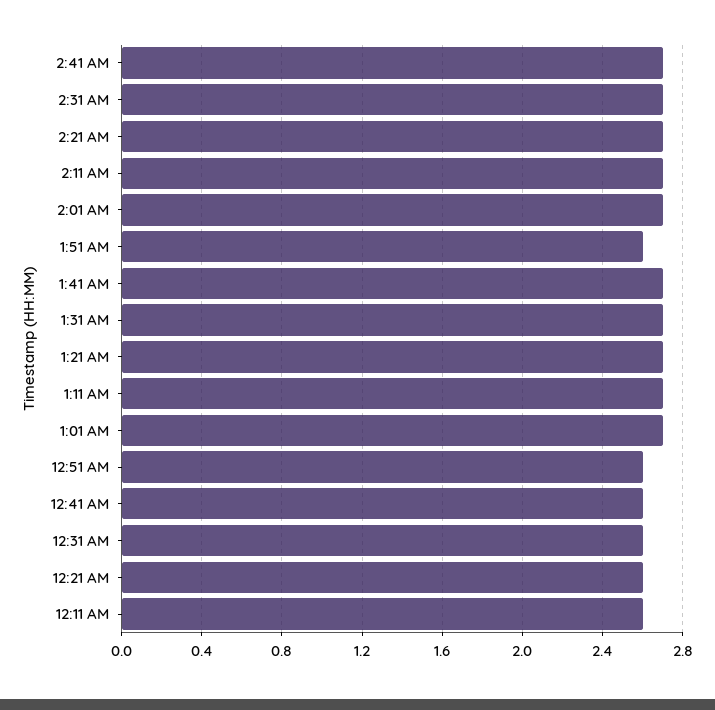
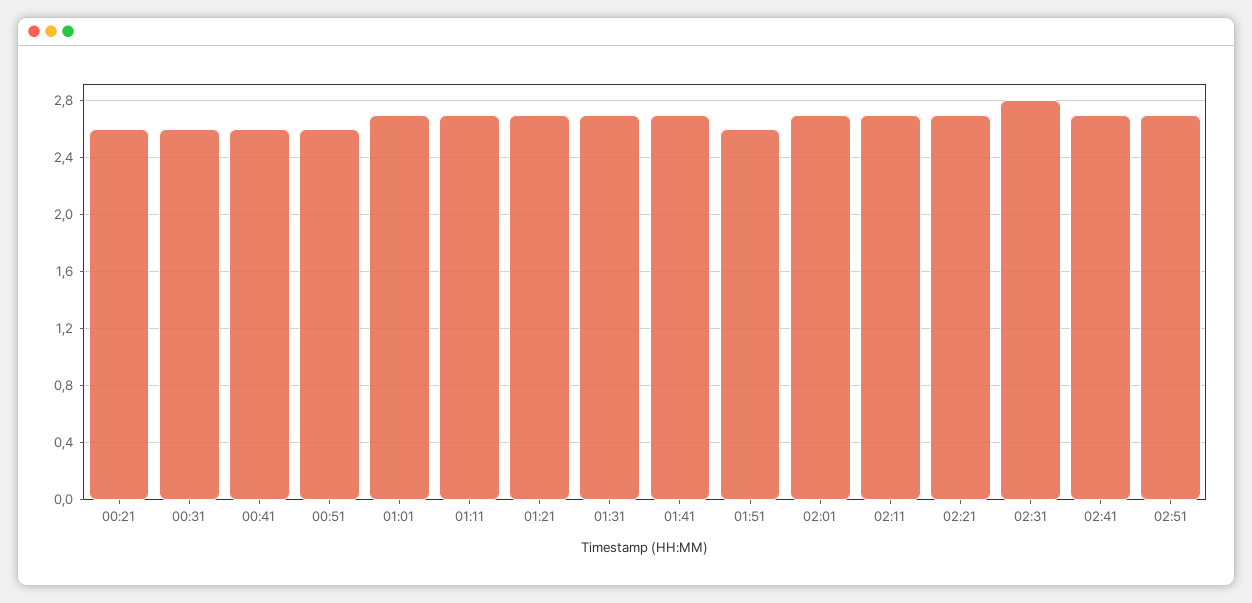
2:31 AM: 2.7 -> 2.8
12:11 AM: 2.6 -> none
02:51: none -> 2.7

